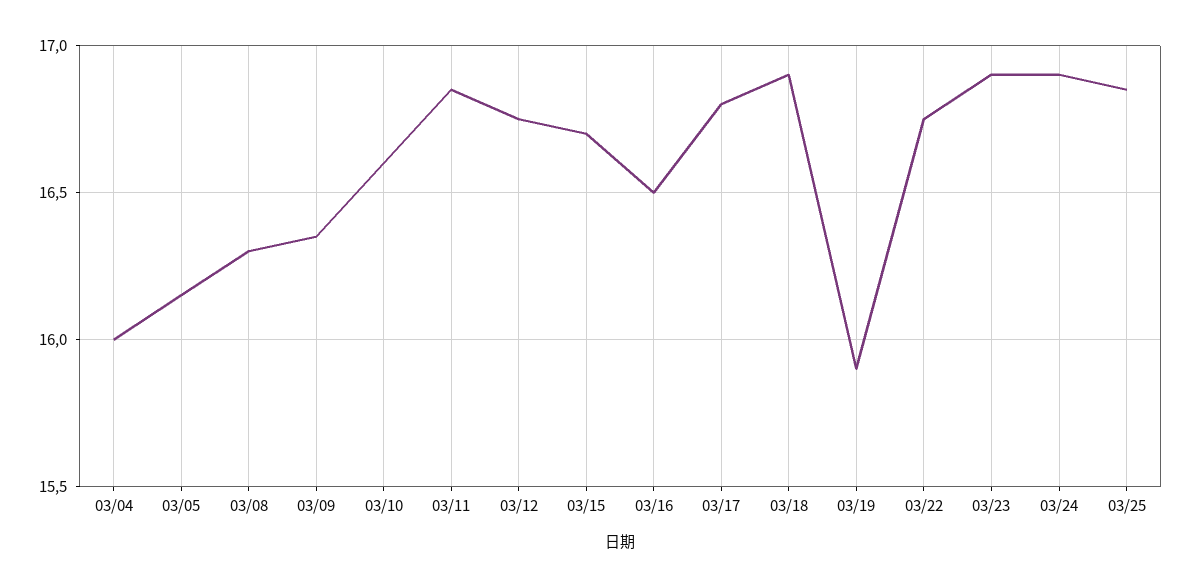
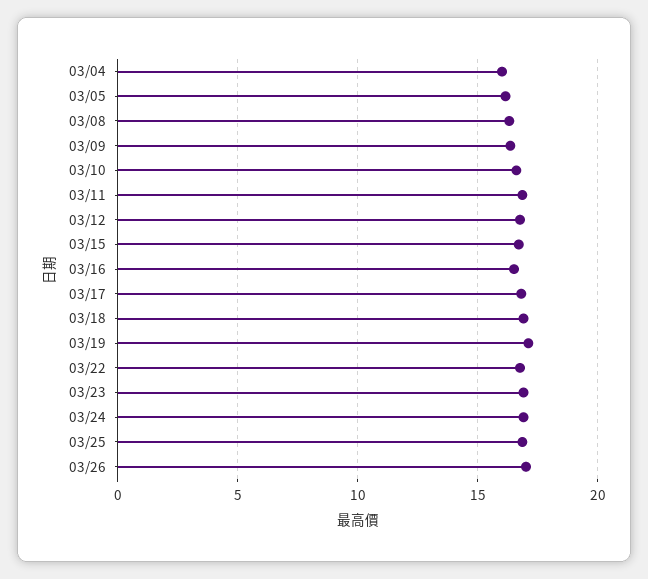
03/19: 15.9 -> 17
03/26: none -> 17

